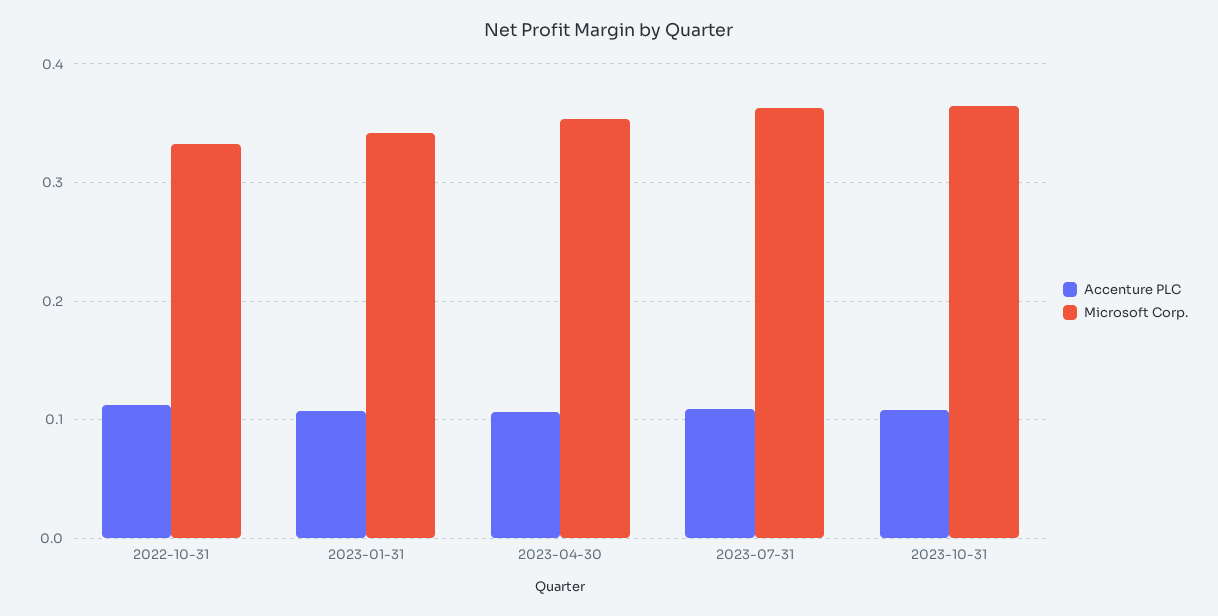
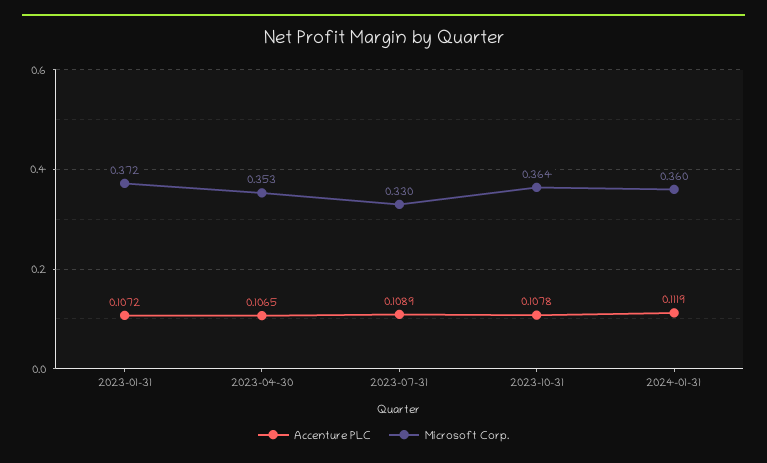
Accenture PLC, 2022-10-31: 0.11 -> none
Microsoft Corp., 2022-10-31: 0.33 -> none
Microsoft Corp., 2023-01-31: 0.34 -> 0.372
Microsoft Corp., 2023-07-31: 0.36 -> 0.33
Accenture PLC, 2024-01-31: none -> 0.1119
Microsoft Corp., 2024-01-31: none -> 0.36

